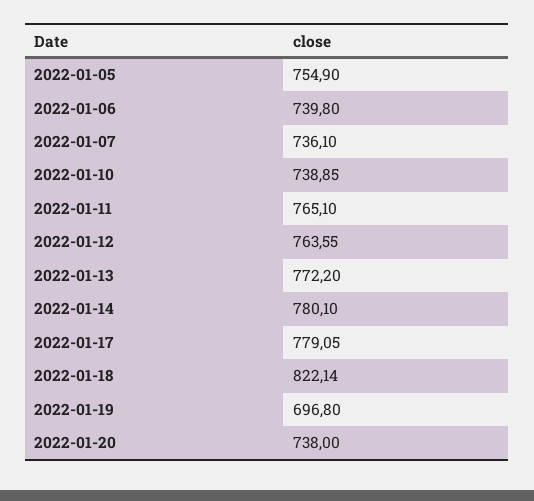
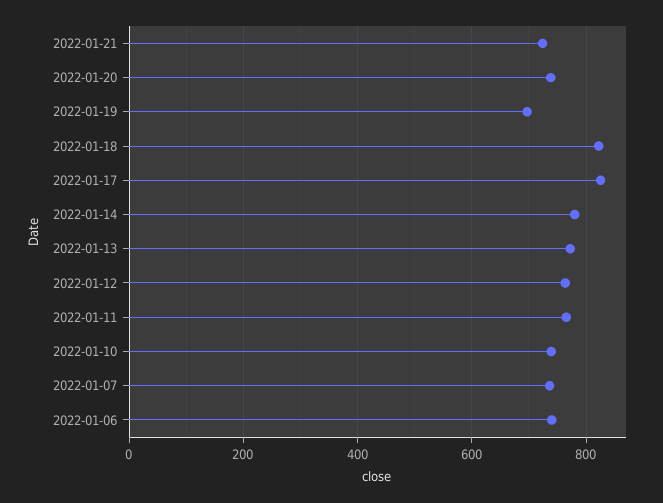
2022-01-05: 754.9 -> none
2022-01-17: 779.05 -> 820
2022-01-21: none -> 720

